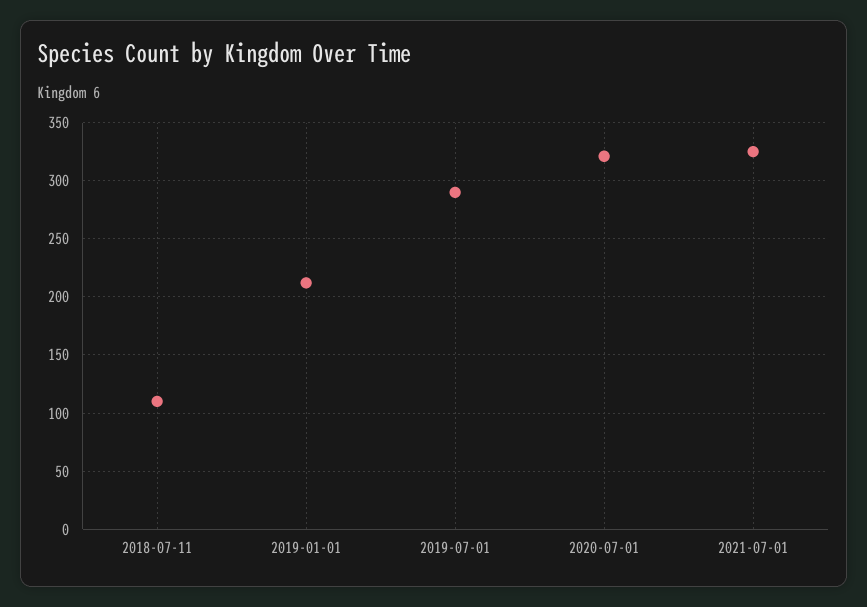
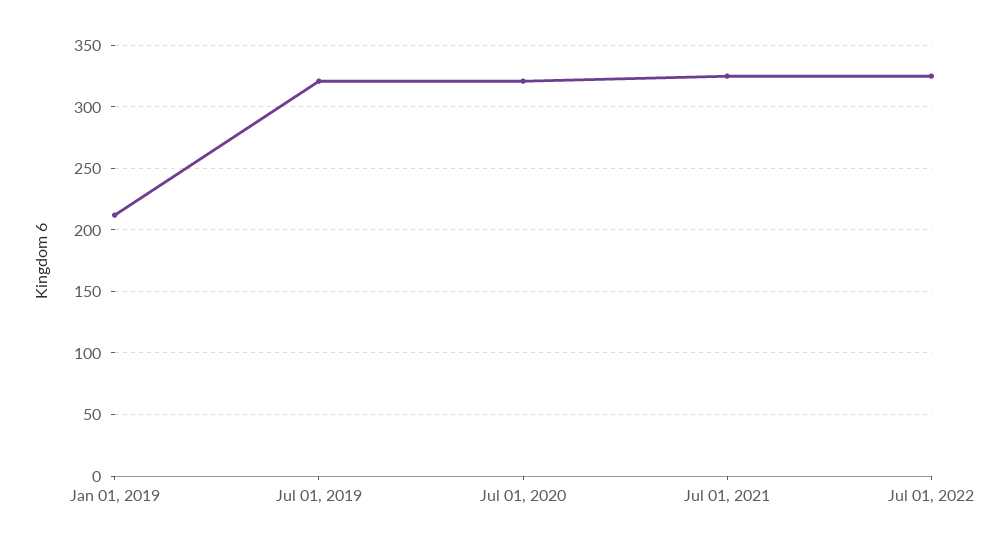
2018-07-11: 110 -> none
2019-07-01: 290 -> 320
Jul 01, 2022: none -> 325

